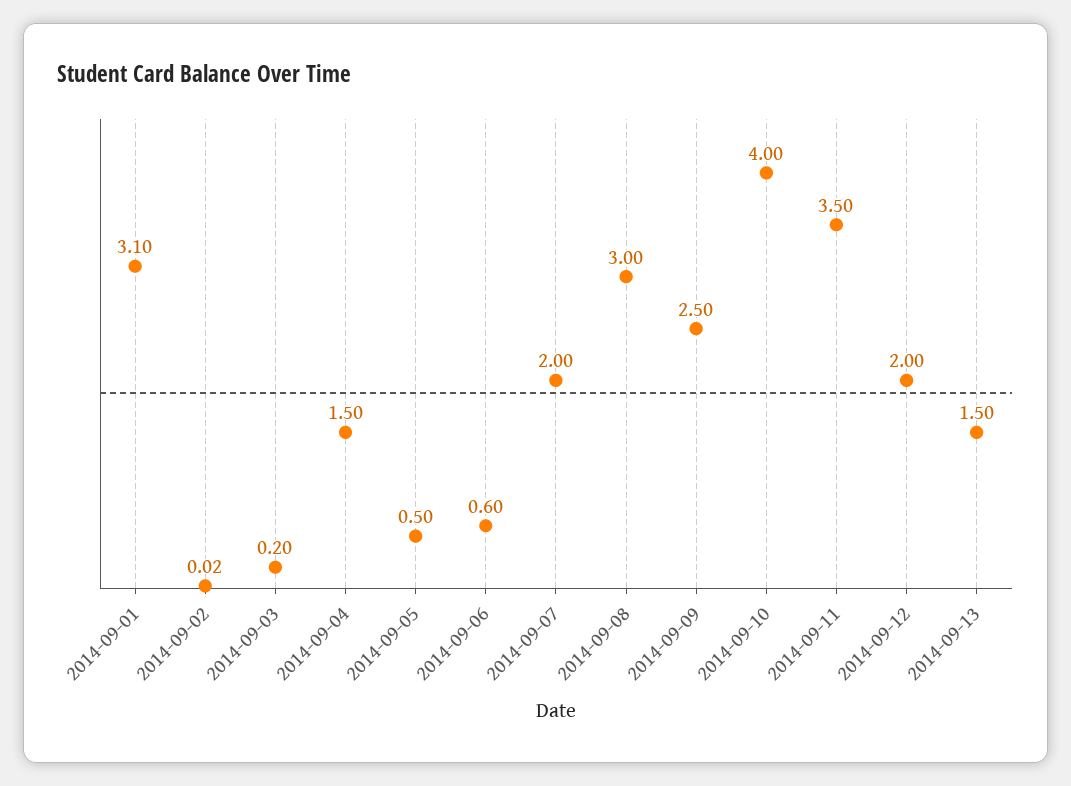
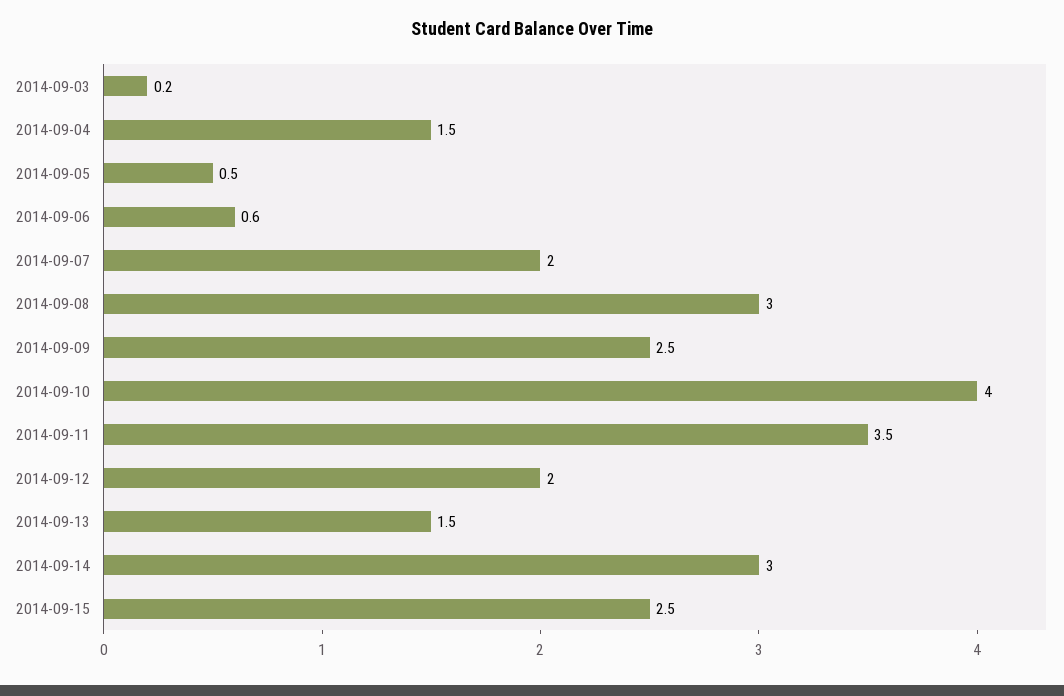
2014-09-01: 3.1 -> none
2014-09-02: 0.02 -> none
2014-09-14: none -> 3
2014-09-15: none -> 2.5

